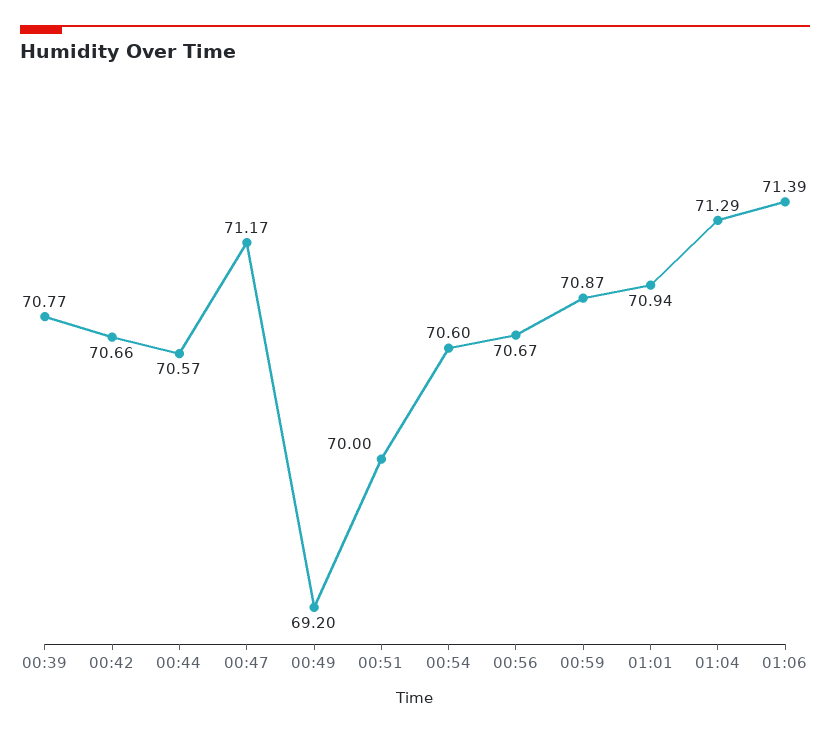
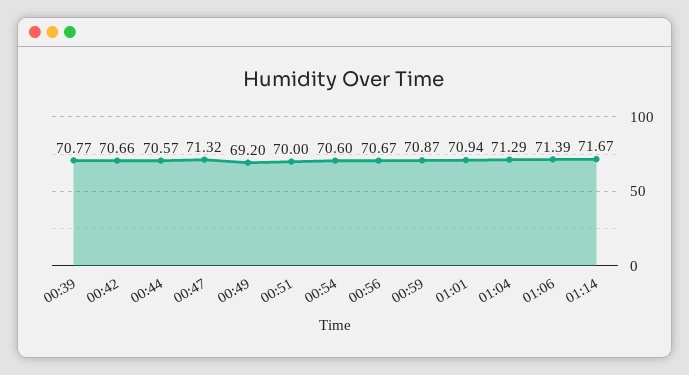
00:47: 71.17 -> 71.32
01:14: none -> 71.67

